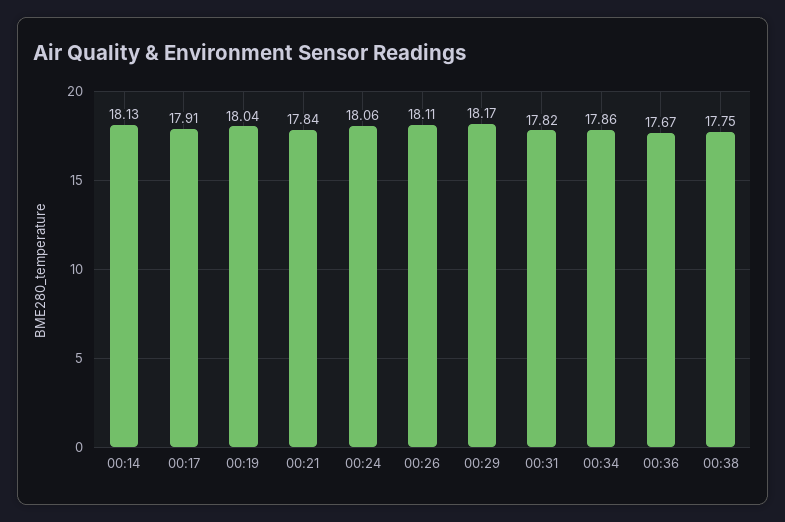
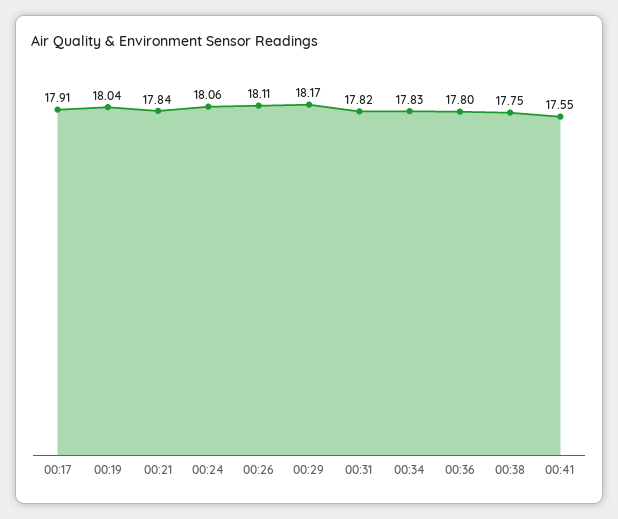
00:14: 18.13 -> none
00:34: 17.86 -> 17.83
00:36: 17.67 -> 17.8
00:41: none -> 17.55

